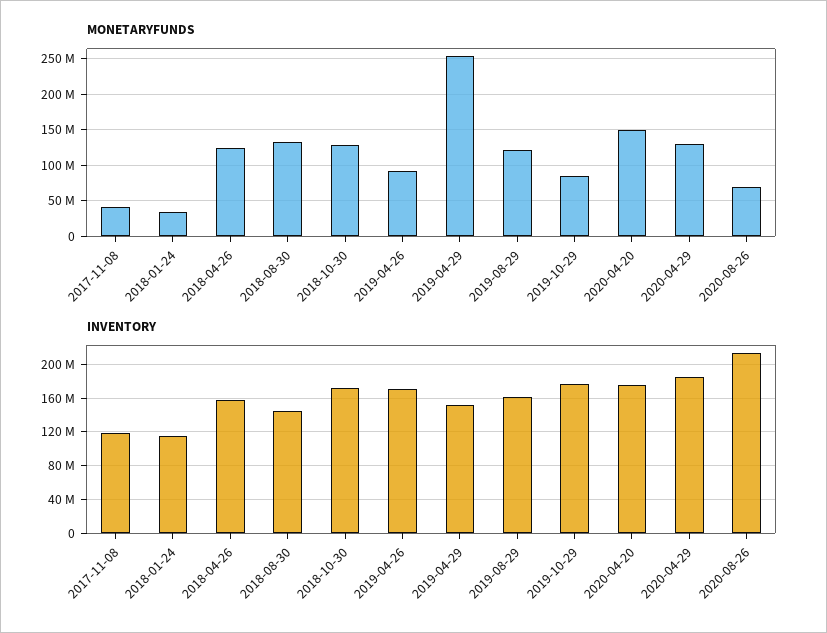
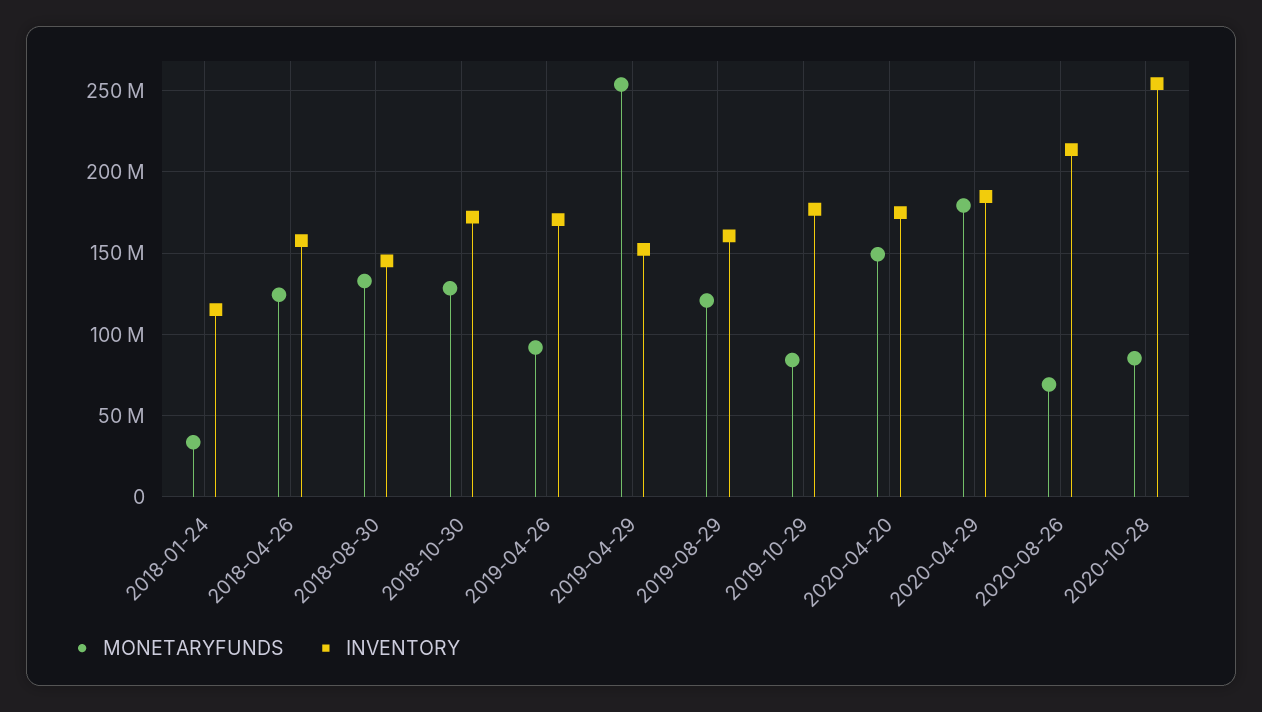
MONETARYFUNDS, 2017-11-08: 40000000 -> none
MONETARYFUNDS, 2020-04-29: 130000000 -> 180000000
INVENTORY, 2017-11-08: 120000000 -> none
MONETARYFUNDS, 2020-10-28: none -> 85000000
INVENTORY, 2020-10-28: none -> 255000000

